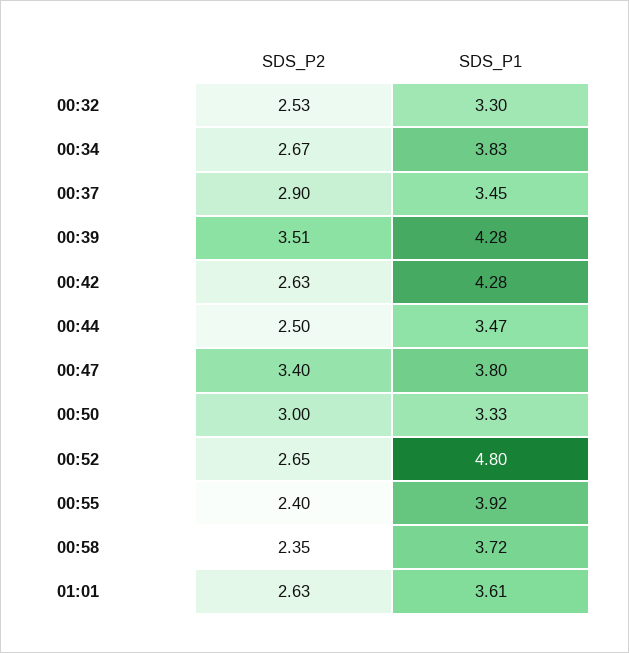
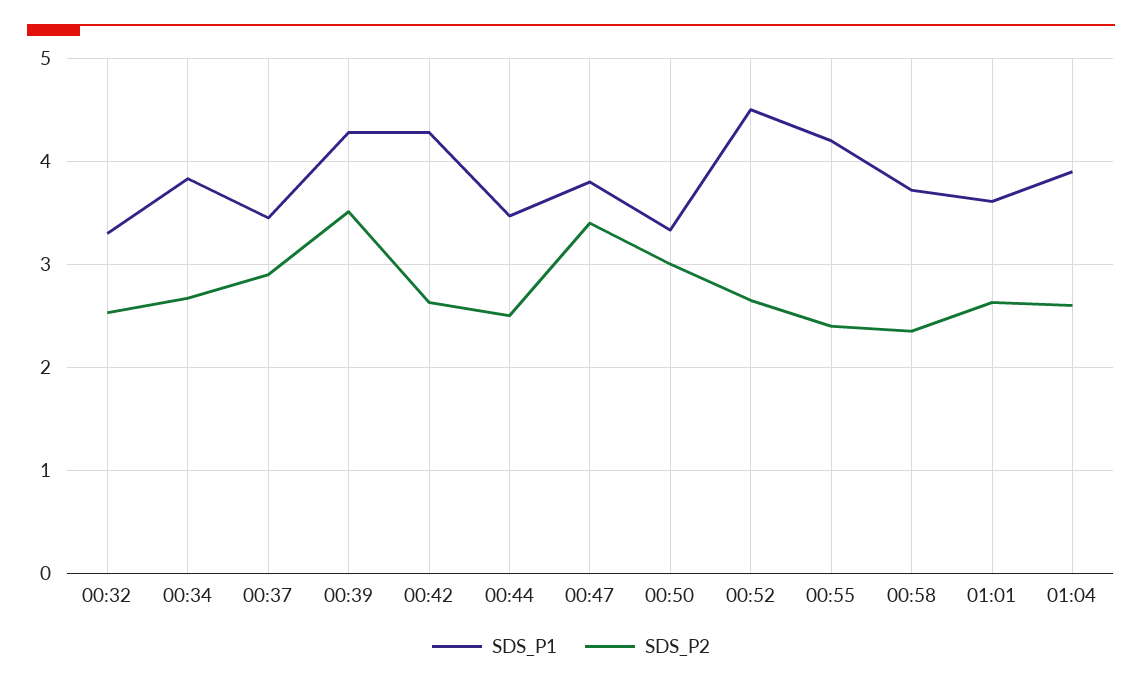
SDS_P1, 00:52: 4.8 -> 4.5
SDS_P1, 00:55: 3.92 -> 4.2
SDS_P1, 01:04: none -> 3.9
SDS_P2, 01:04: none -> 2.6

